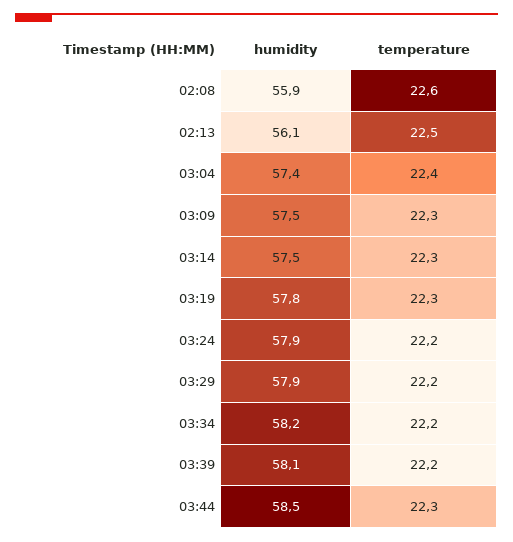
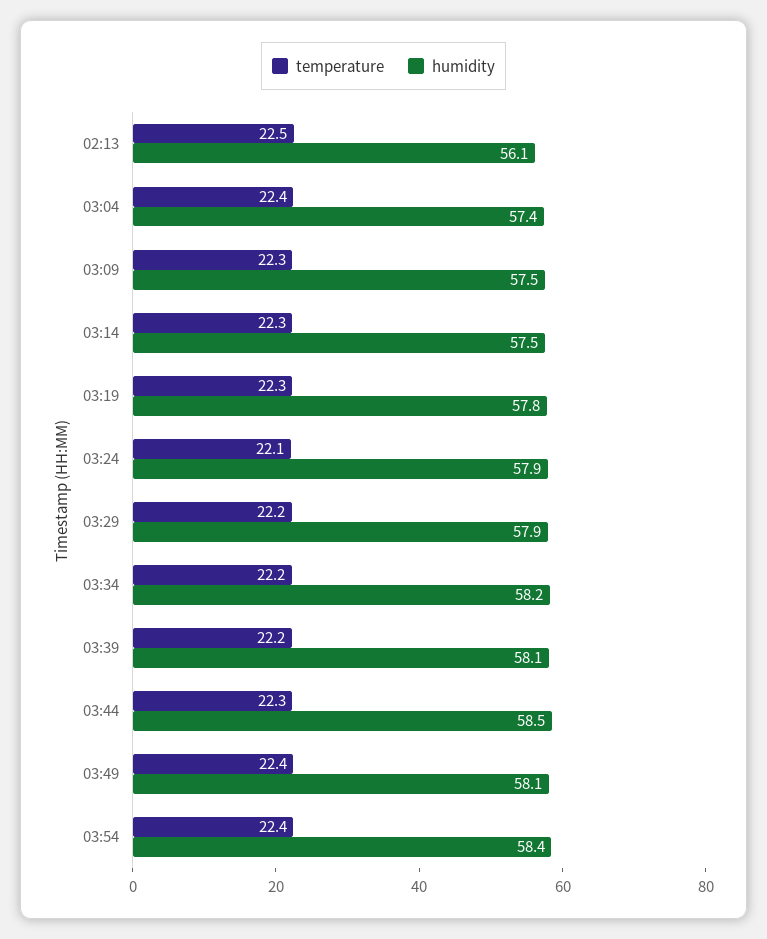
humidity, 02:08: 55.9 -> none
temperature, 02:08: 22.6 -> none
temperature, 03:24: 22.2 -> 22.1
temperature, 03:49: none -> 22.4
humidity, 03:49: none -> 58.1
temperature, 03:54: none -> 22.4
humidity, 03:54: none -> 58.4

